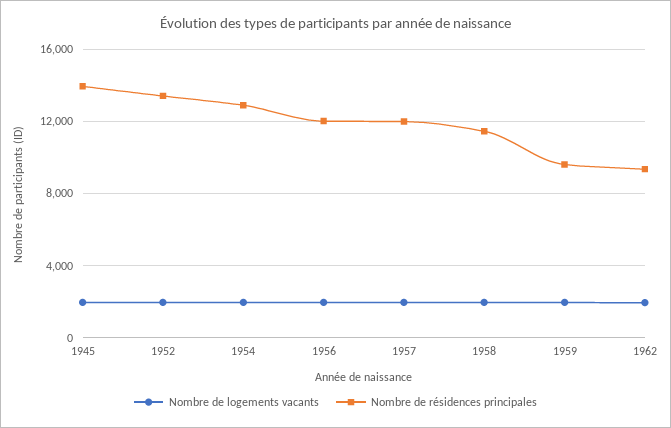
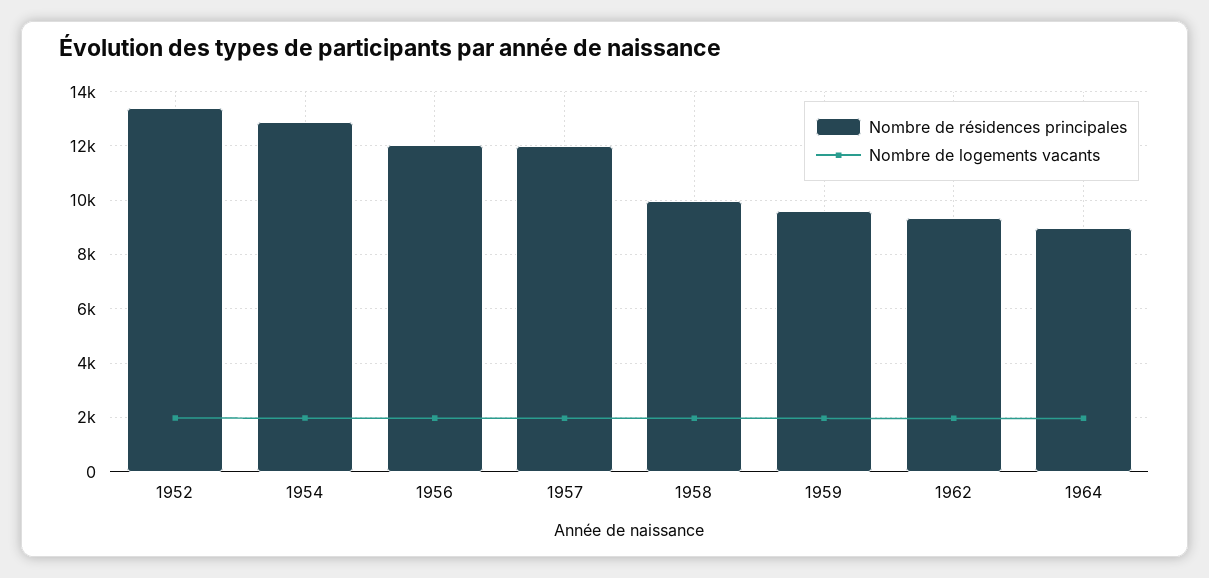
Nombre de logements vacants, 1945: 2000 -> none
Nombre de résidences principales, 1945: 14000 -> none
Nombre de résidences principales, 1958: 11500 -> 10000
Nombre de résidences principales, 1964: none -> 9000
Nombre de logements vacants, 1964: none -> 2000

